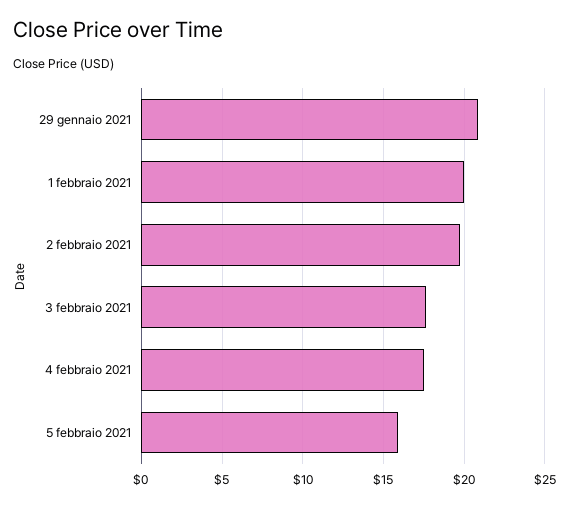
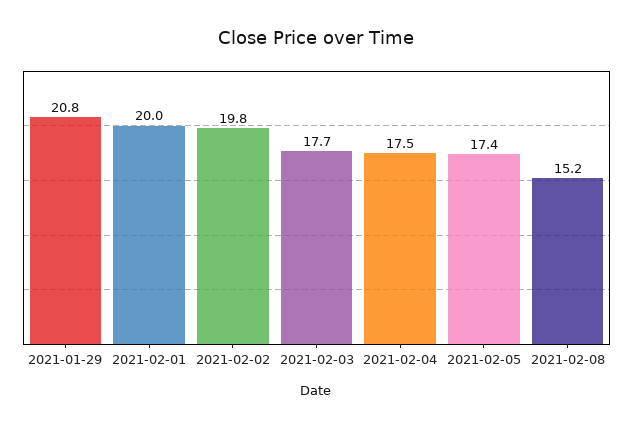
5 febbraio 2021: 16 -> 17.4
2021-02-08: none -> 15.2

